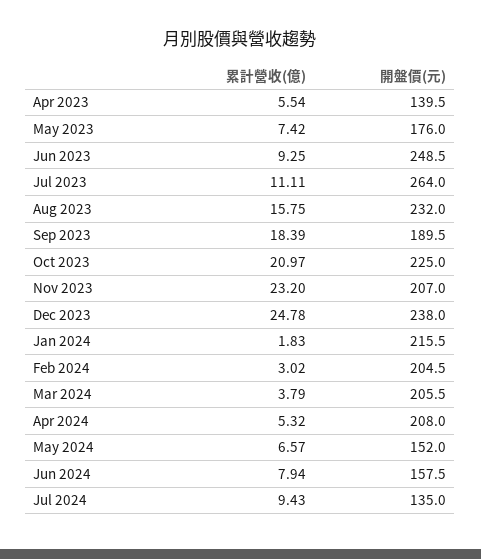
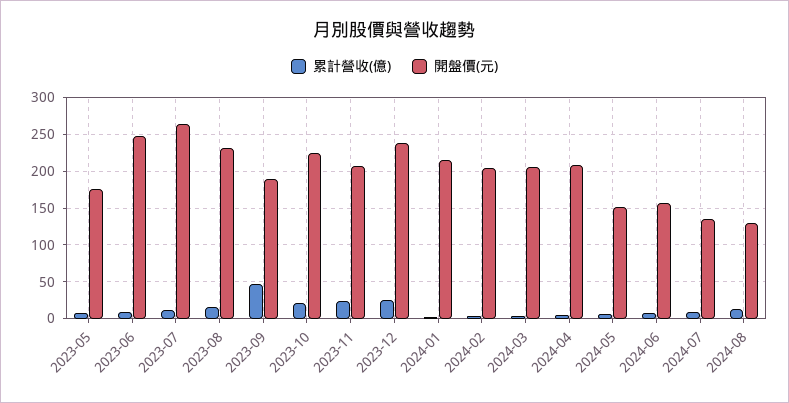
累計營收(億), Apr 2023: 5.54 -> none
開盤價(元), Apr 2023: 139.5 -> none
累計營收(億), Sep 2023: 18.39 -> 50
累計營收(億), 2024-08: none -> 10
開盤價(元), 2024-08: none -> 130

